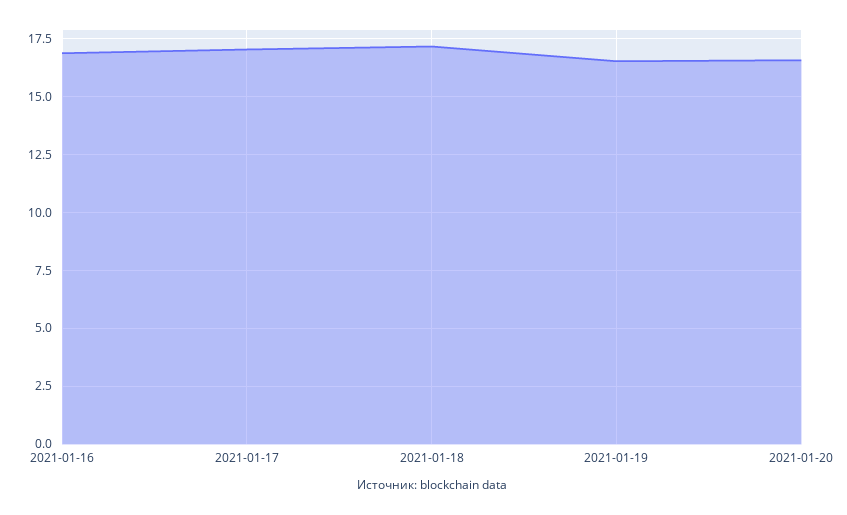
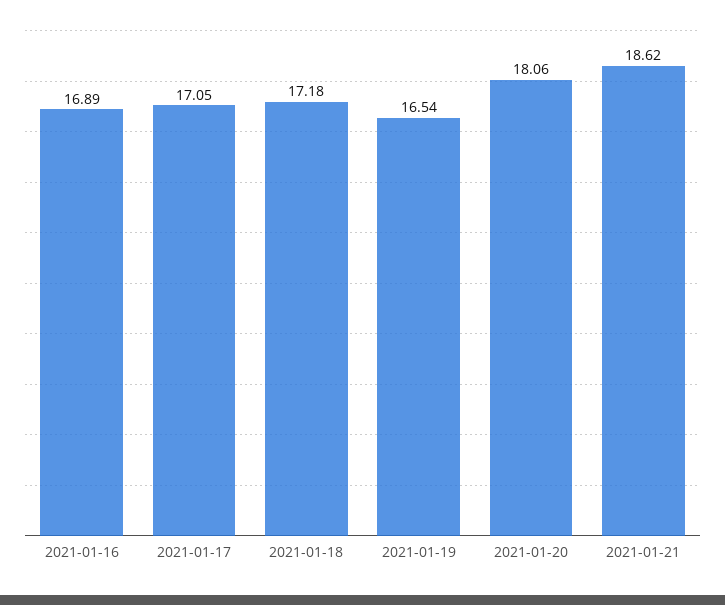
2021-01-20: 16.5 -> 18.06
2021-01-21: none -> 18.62

